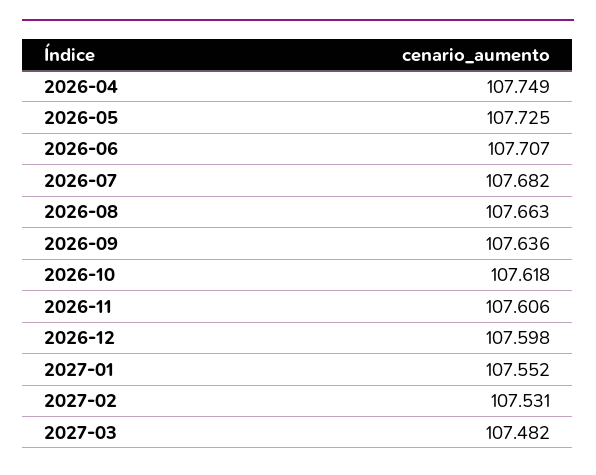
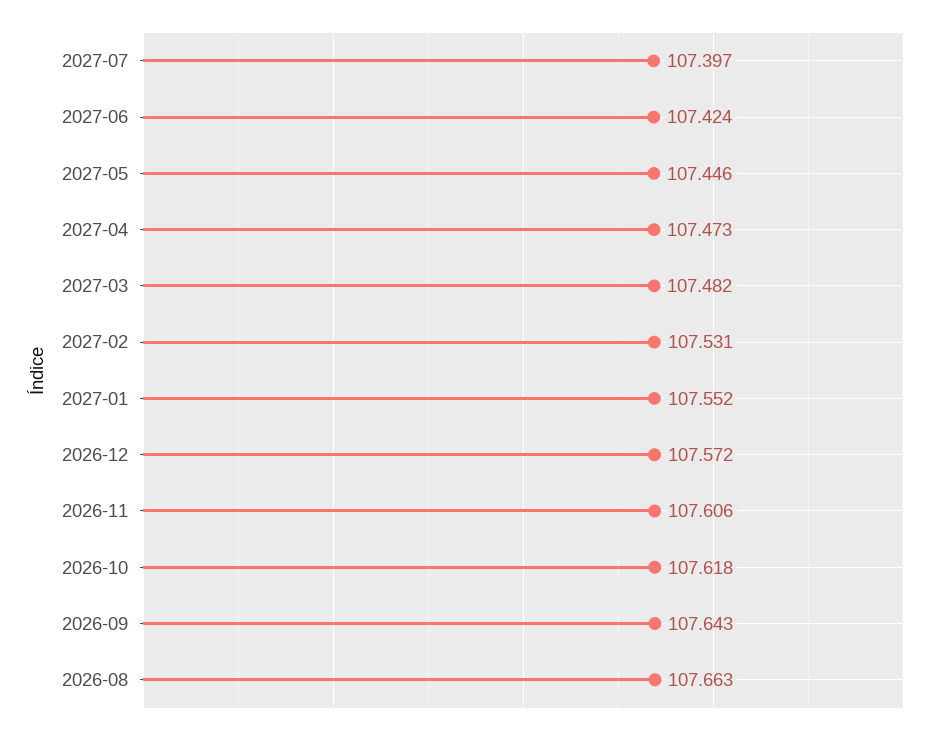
2026-04: 107.749 -> none
2026-05: 107.725 -> none
2026-06: 107.707 -> none
2026-07: 107.682 -> none
2026-09: 107.636 -> 107.643
2026-12: 107.598 -> 107.572
2027-07: none -> 107.397
2027-06: none -> 107.424
2027-05: none -> 107.446
2027-04: none -> 107.473

